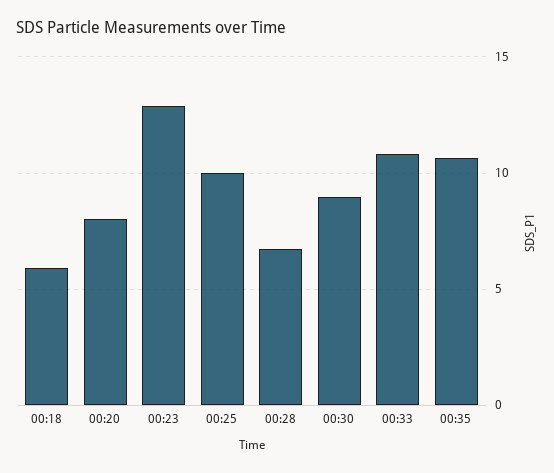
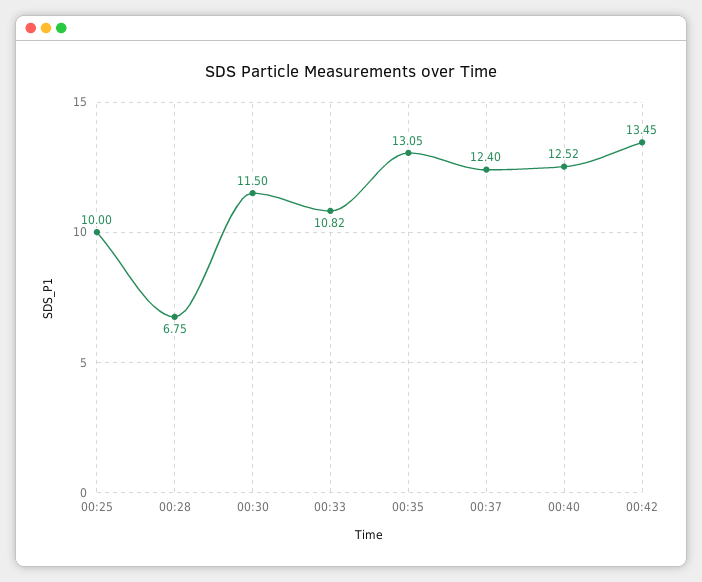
00:18: 6 -> none
00:20: 8 -> none
00:23: 13 -> none
00:30: 9 -> 11.5
00:35: 10.5 -> 13.05
00:37: none -> 12.4
00:40: none -> 12.52
00:42: none -> 13.45

